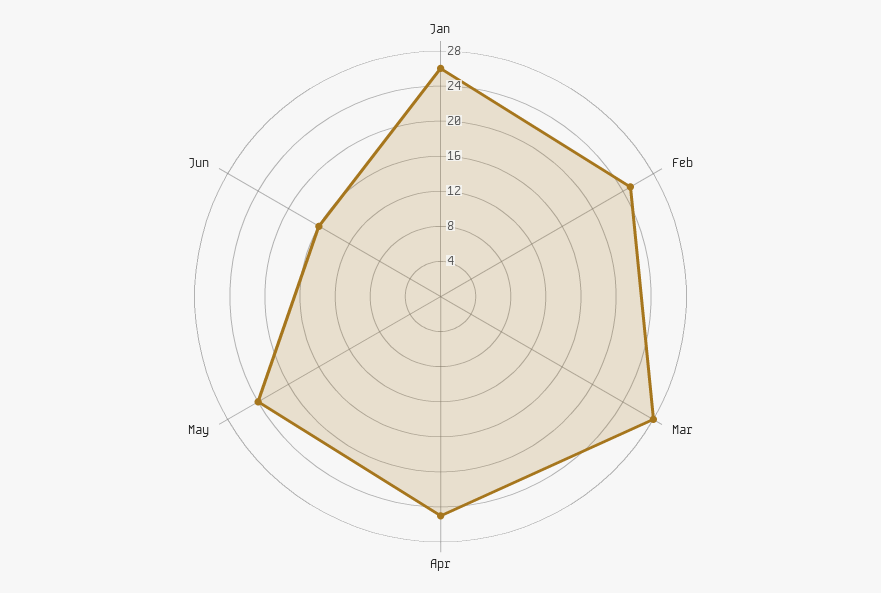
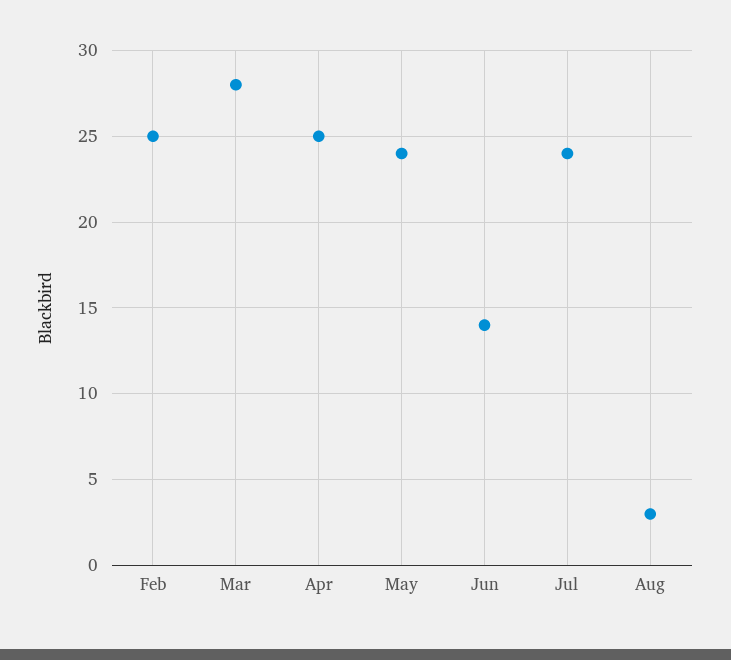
Jan: 26 -> none
Jun: 16 -> 14
Jul: none -> 24
Aug: none -> 3

